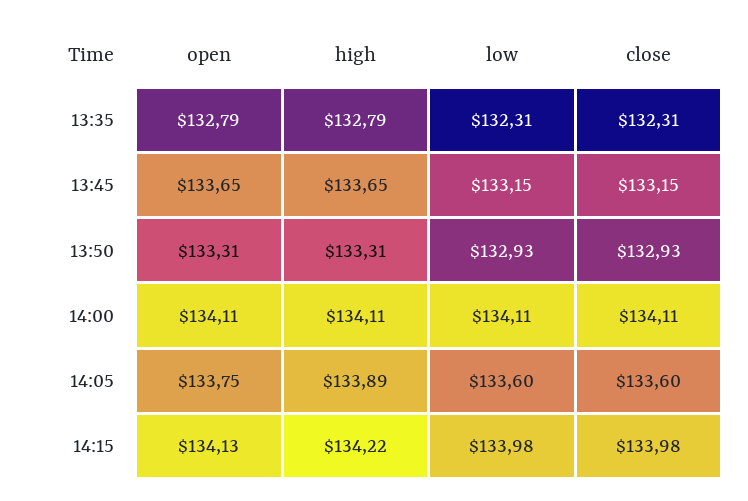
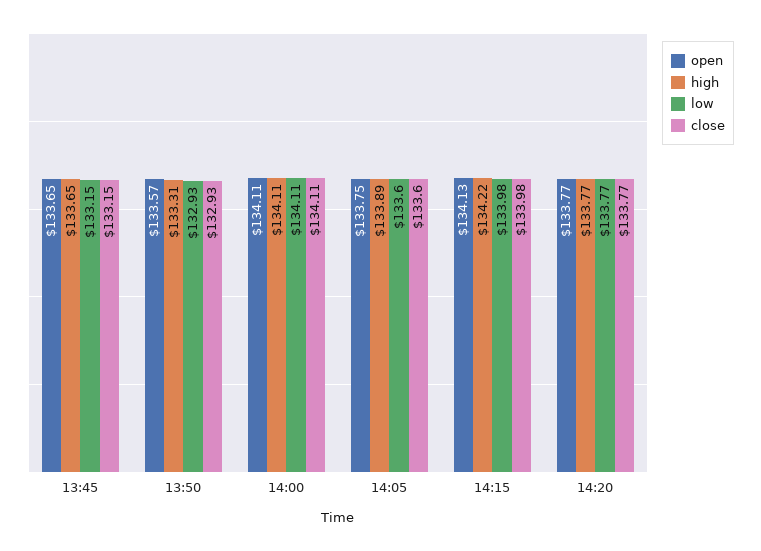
open, 13:35: 132.79 -> none
high, 13:35: 132.79 -> none
low, 13:35: 132.31 -> none
close, 13:35: 132.31 -> none
open, 13:50: 133.31 -> 133.57
open, 14:20: none -> 133.77
high, 14:20: none -> 133.77
low, 14:20: none -> 133.77
close, 14:20: none -> 133.77

